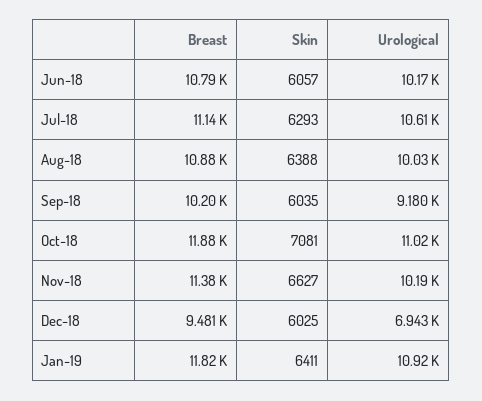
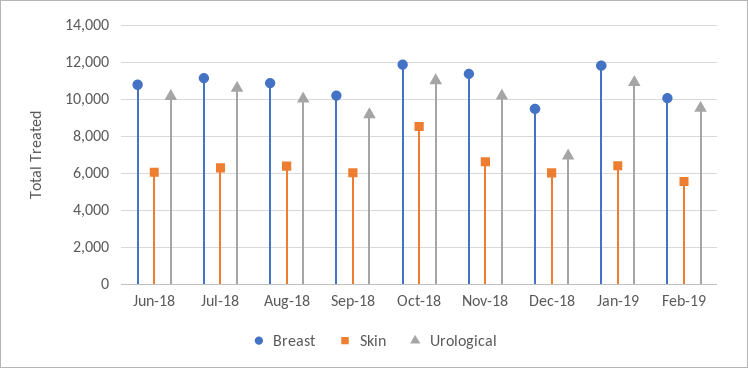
Skin, Oct-18: 7081 -> 8500
Breast, Feb-19: none -> 10000
Skin, Feb-19: none -> 5500
Urological, Feb-19: none -> 9500

